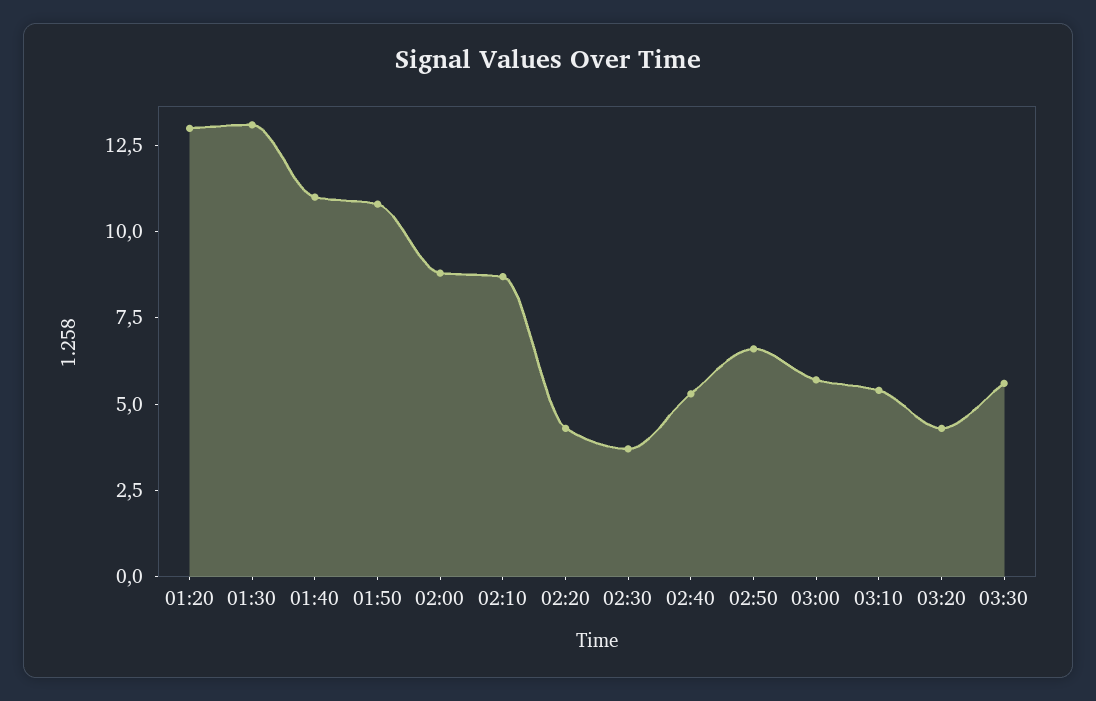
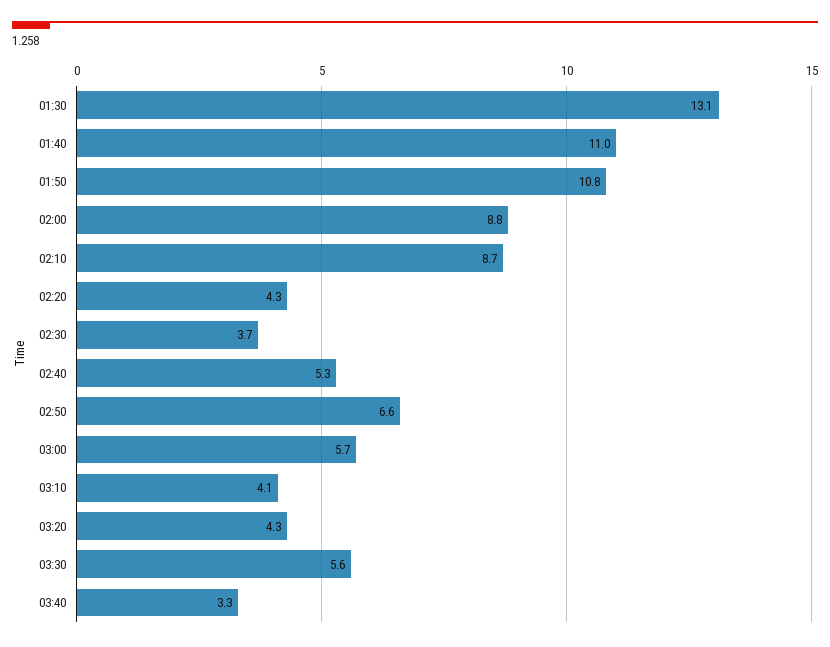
01:20: 13 -> none
03:10: 5.5 -> 4.1
03:40: none -> 3.3

